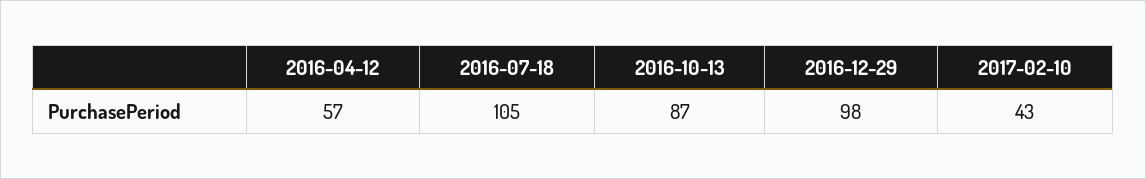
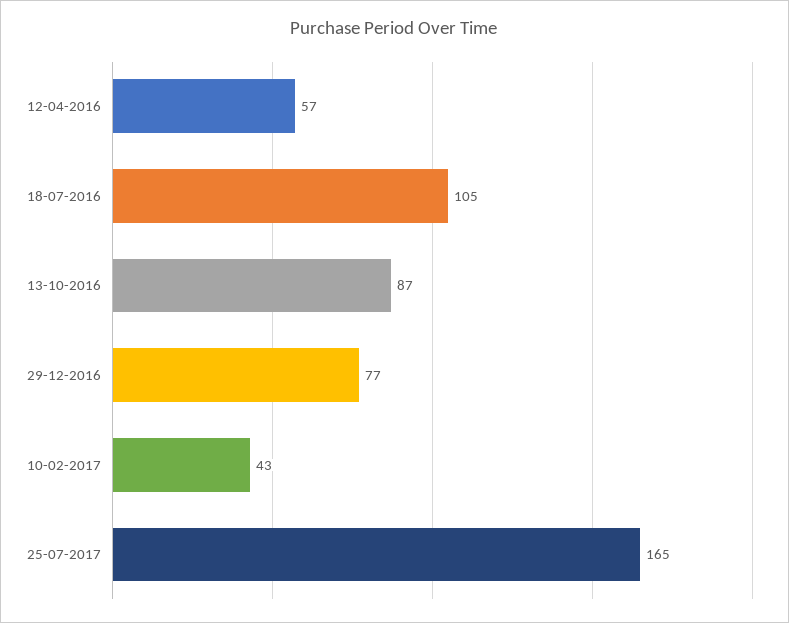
2016-12-29: 98 -> 77
25-07-2017: none -> 165

